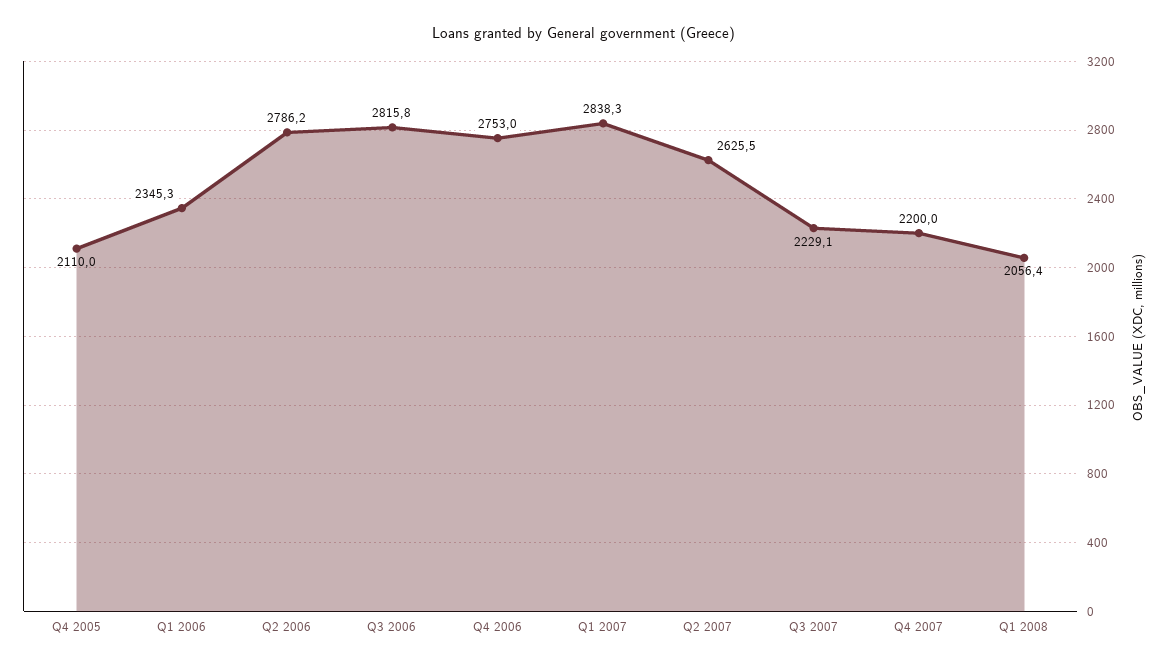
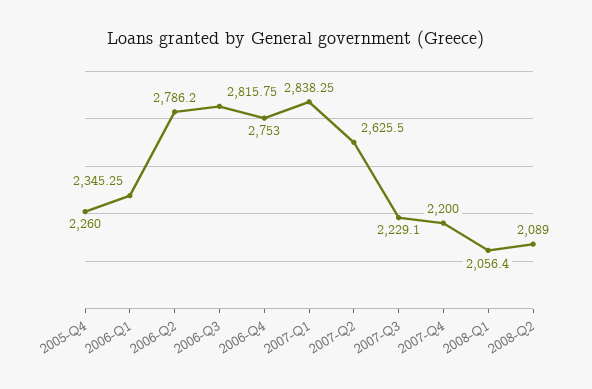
Q4 2005: 2110 -> 2260
2008-Q2: none -> 2089

